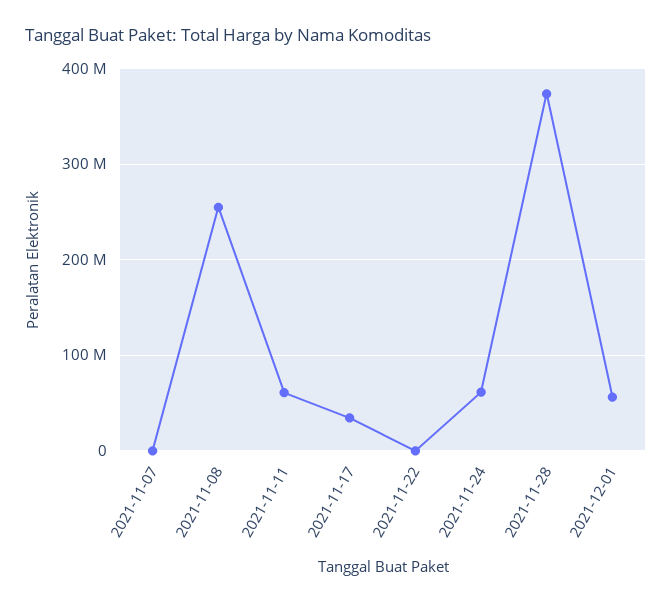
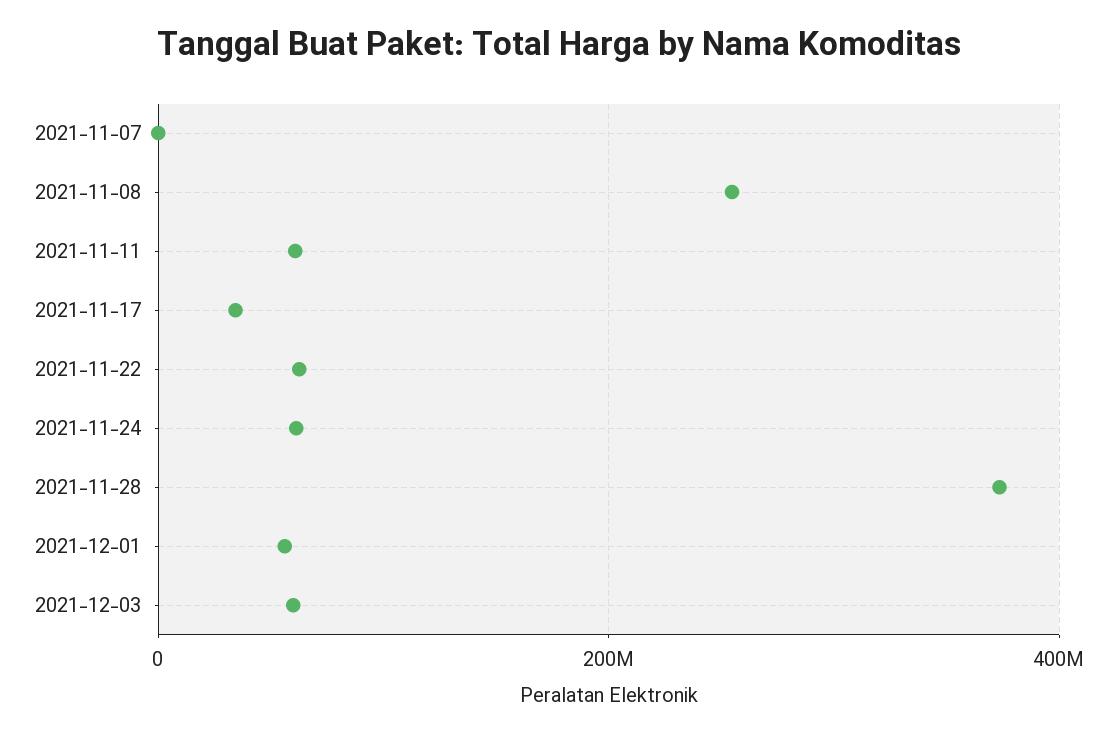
2021-11-22: 0 -> 60000000
2021-12-03: none -> 60000000

